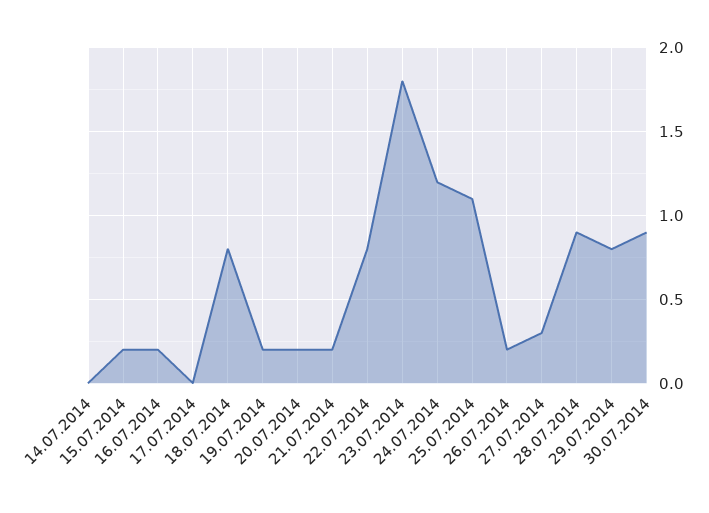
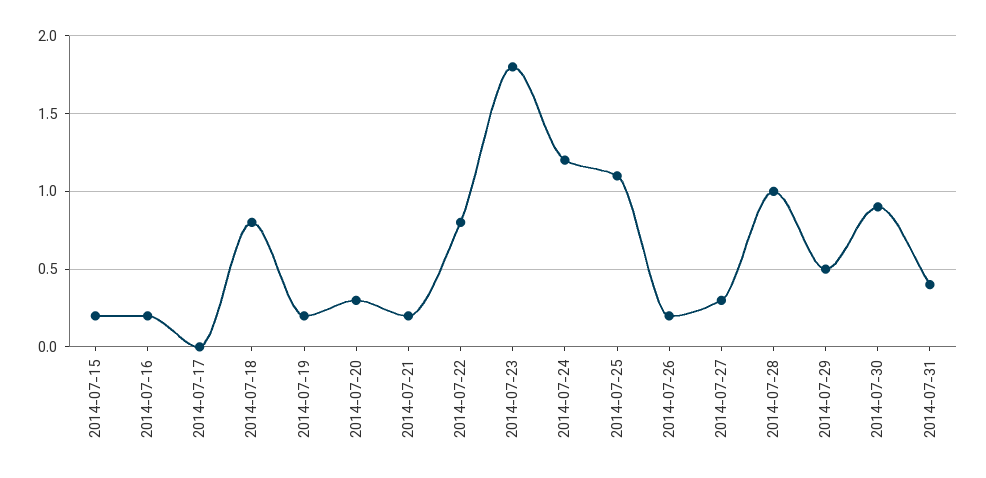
14.07.2014: 0 -> none
20.07.2014: 0.2 -> 0.3
28.07.2014: 0.9 -> 1
29.07.2014: 0.8 -> 0.5
2014-07-31: none -> 0.4

